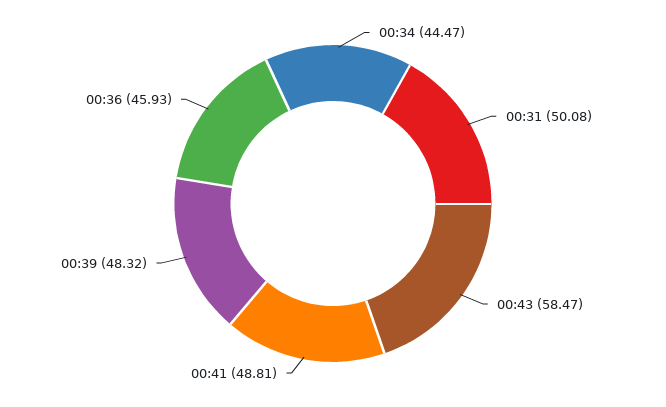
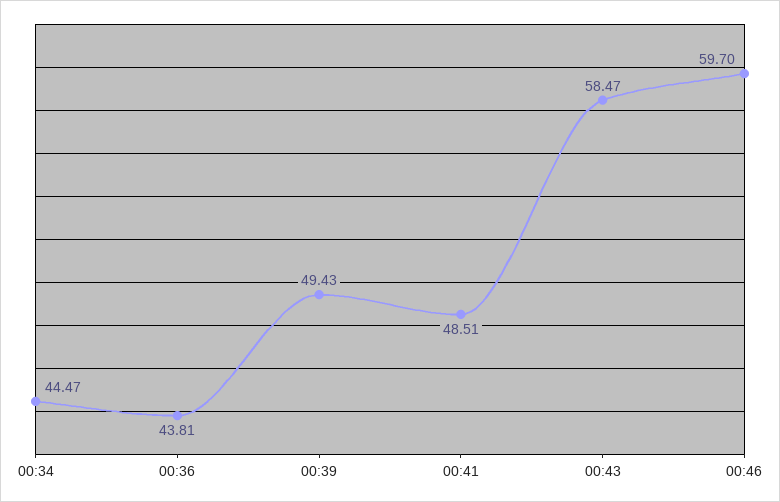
00:31: 50.08 -> none
00:41: 48.81 -> 48.51
00:39: 48.32 -> 49.43
00:36: 45.93 -> 43.81
00:46: none -> 59.7

